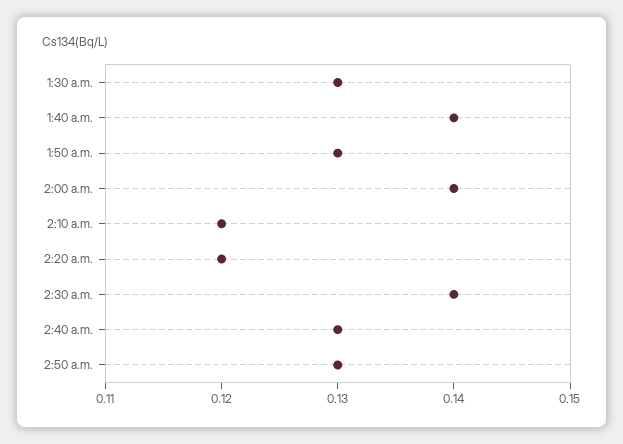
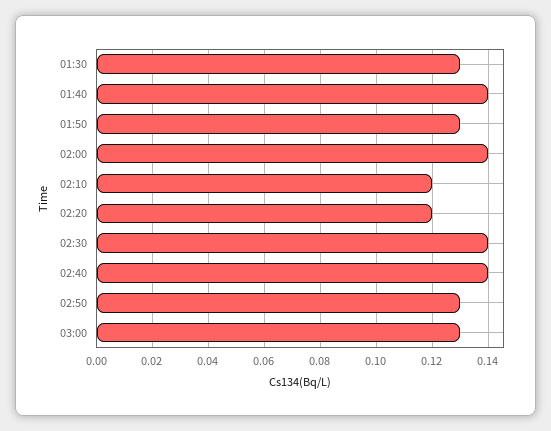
2:40 a.m.: 0.13 -> 0.14
03:00: none -> 0.13

